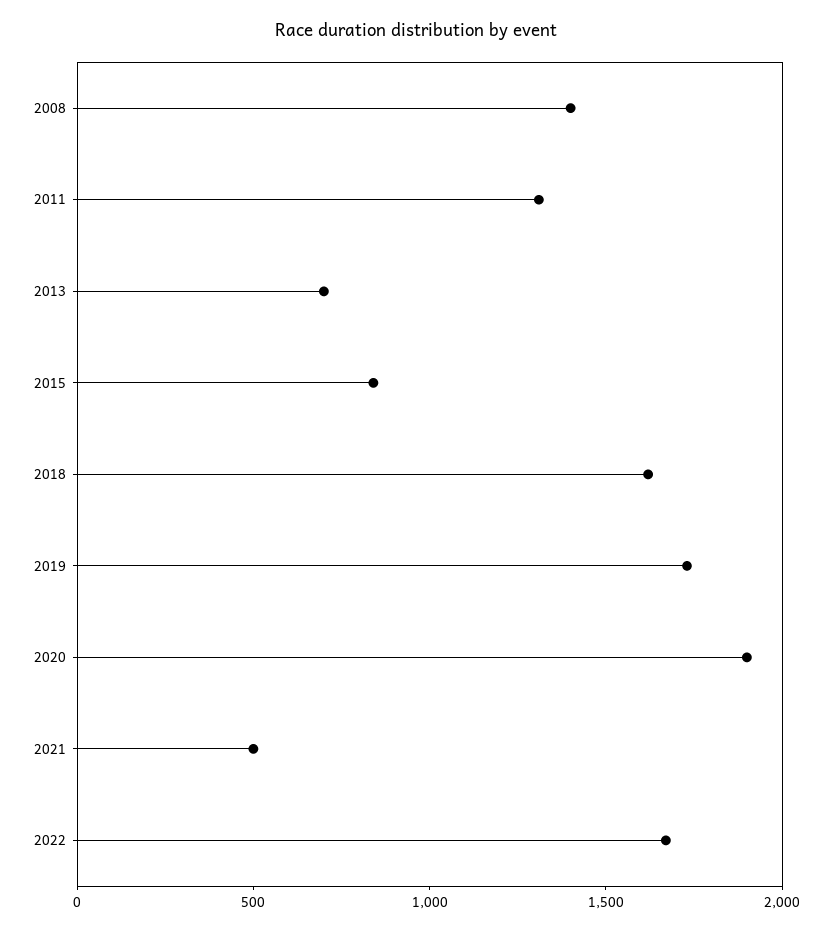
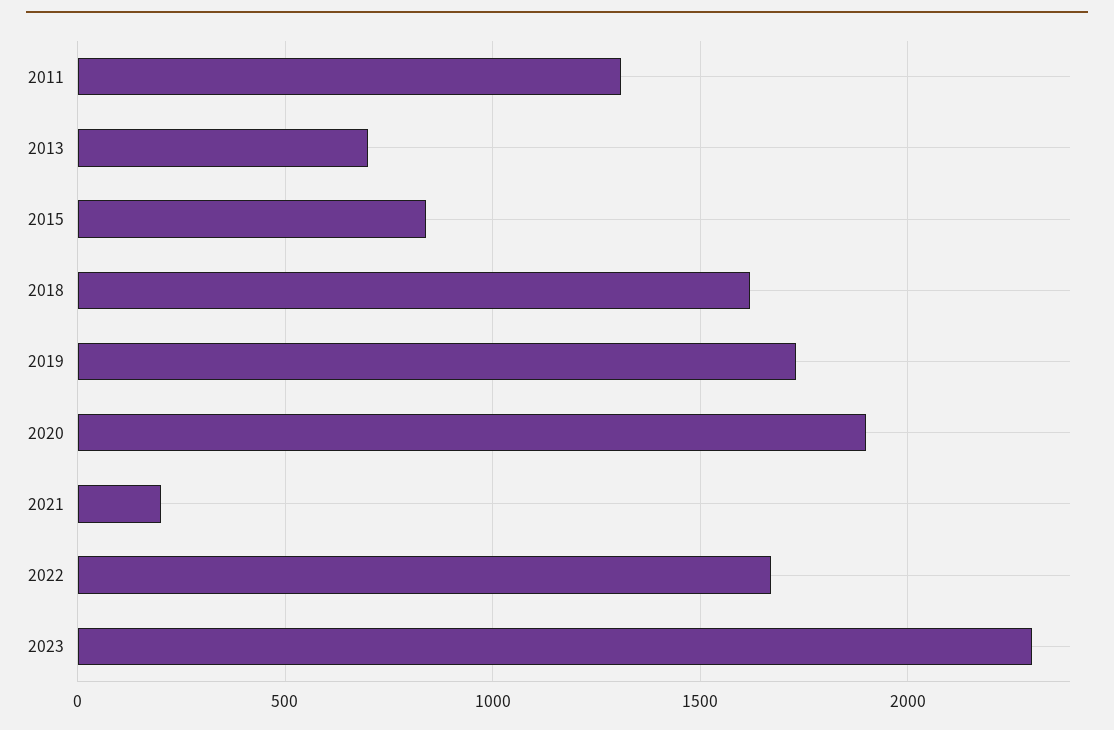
2008: 1400 -> none
2021: 500 -> 200
2023: none -> 2300

